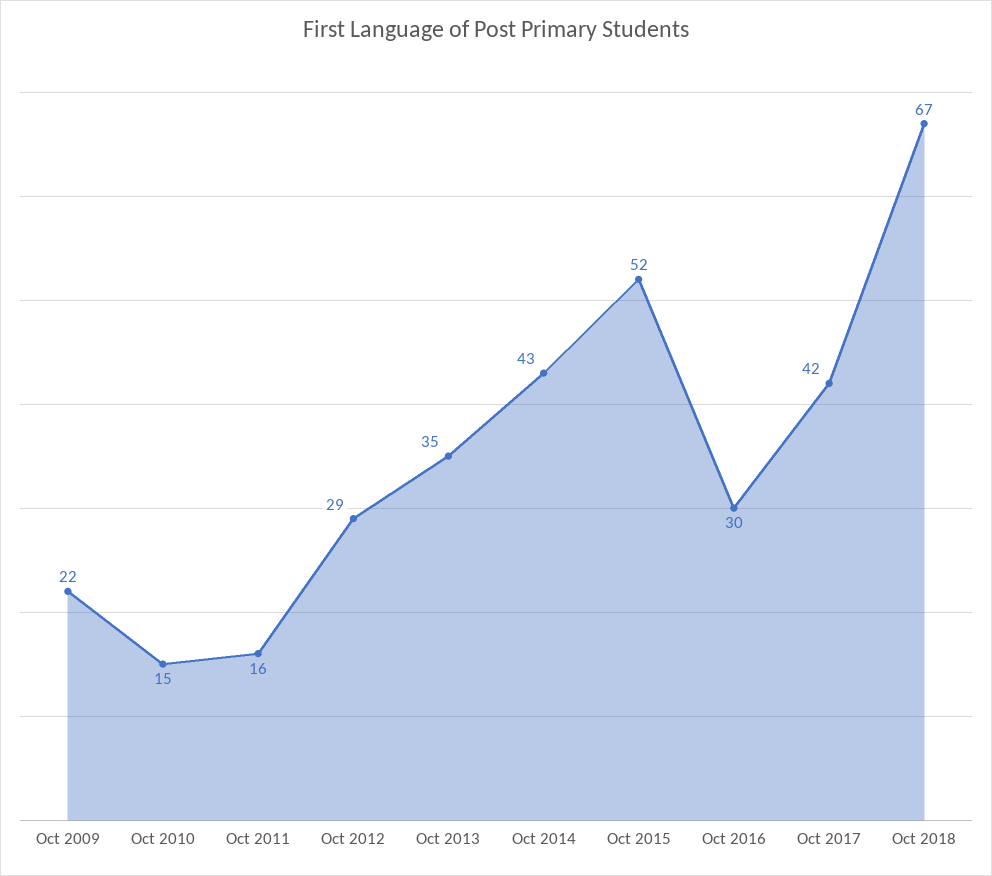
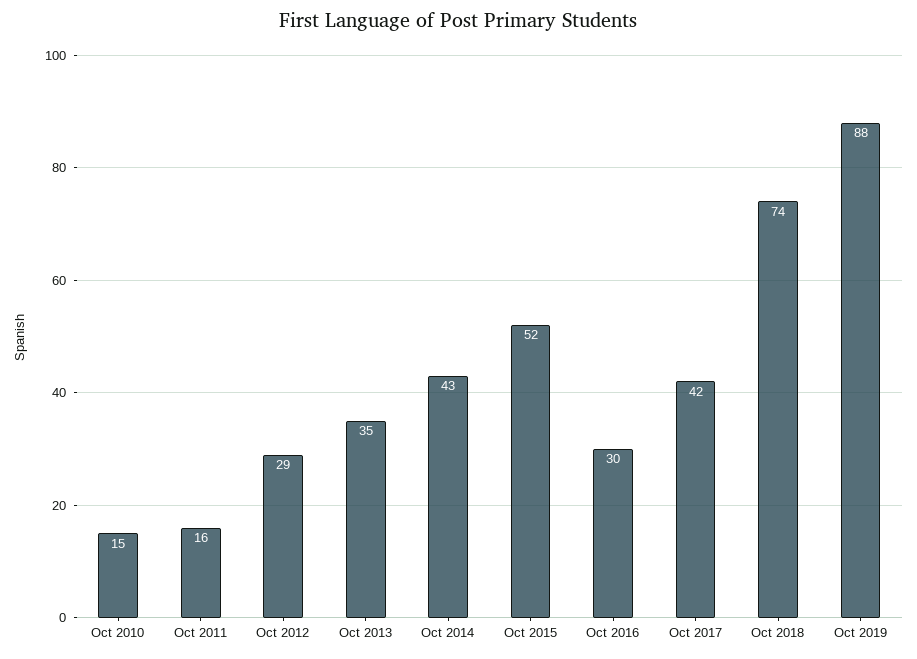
Oct 2009: 22 -> none
Oct 2018: 67 -> 74
Oct 2019: none -> 88

